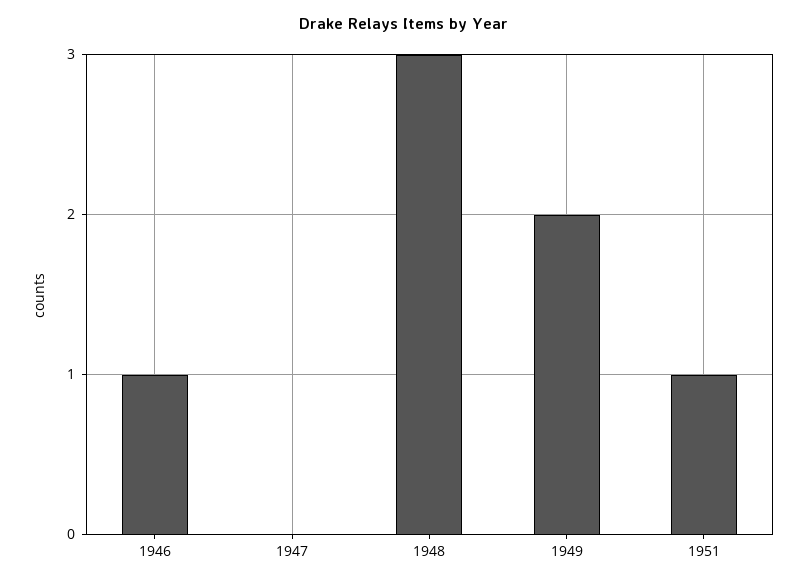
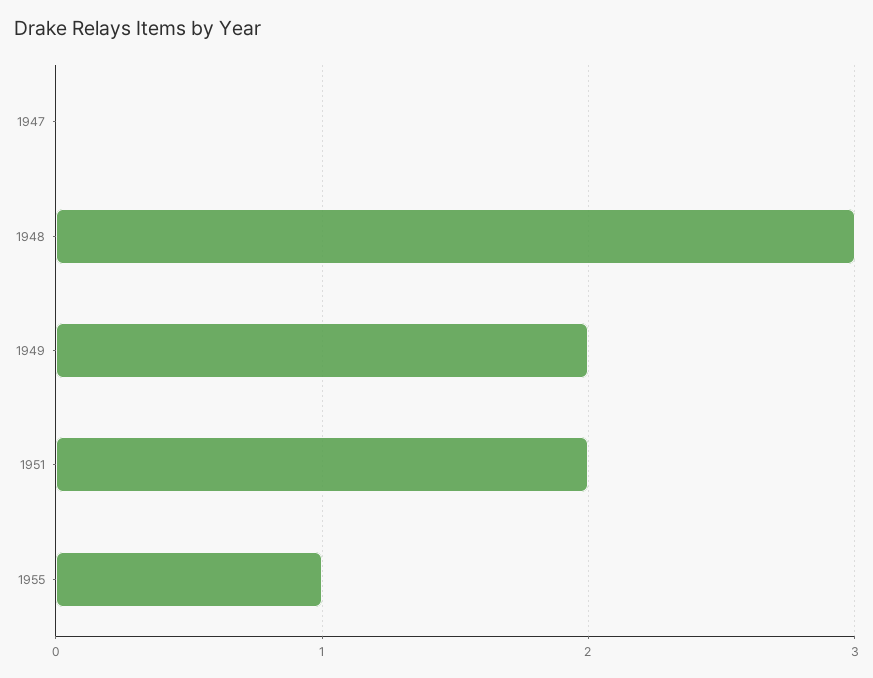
1946: 1 -> none
1951: 1 -> 2
1955: none -> 1

